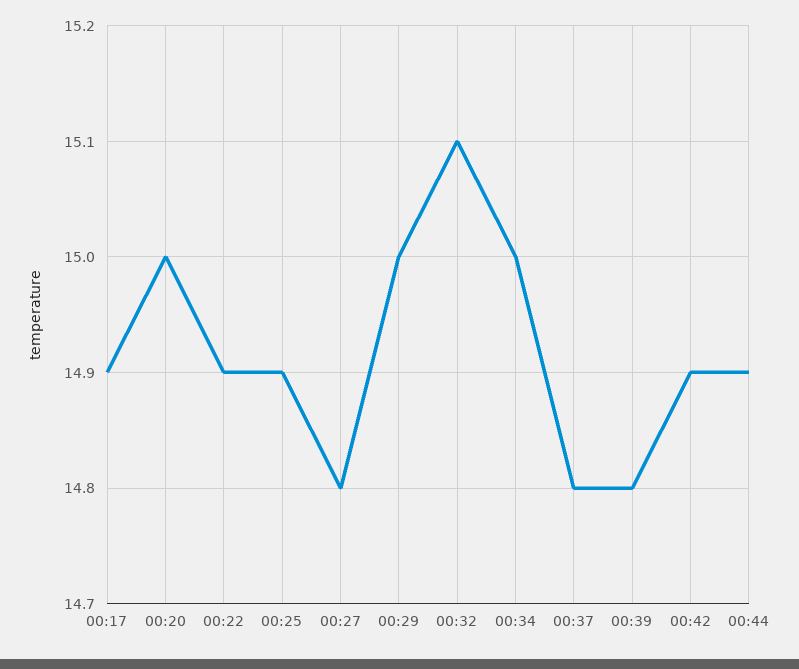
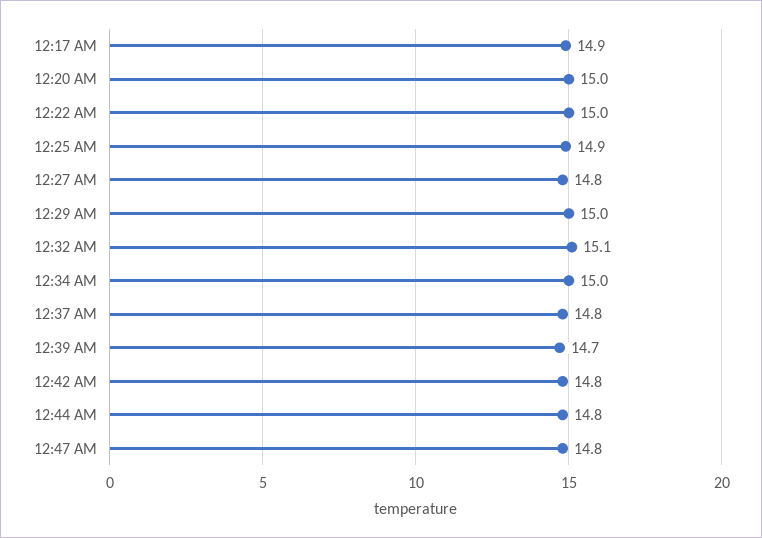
00:22: 14.9 -> 15
00:39: 14.8 -> 14.7
00:42: 14.9 -> 14.8
00:44: 14.9 -> 14.8
12:47 AM: none -> 14.8

